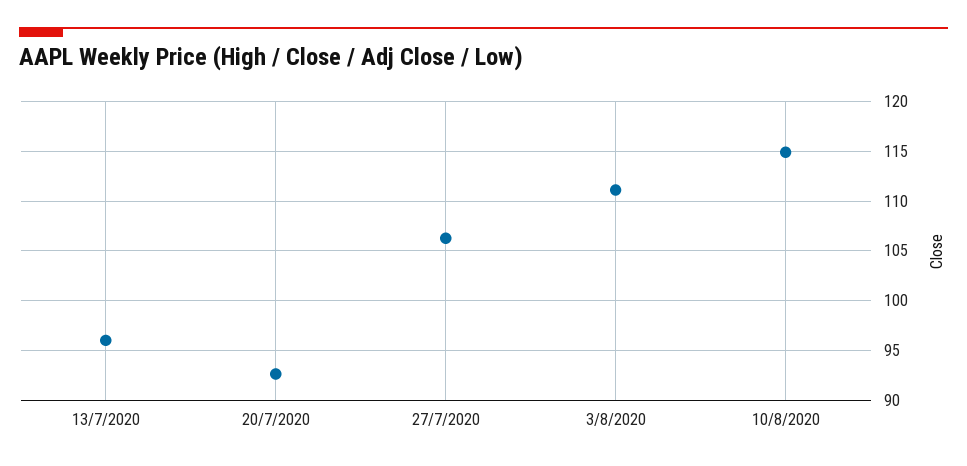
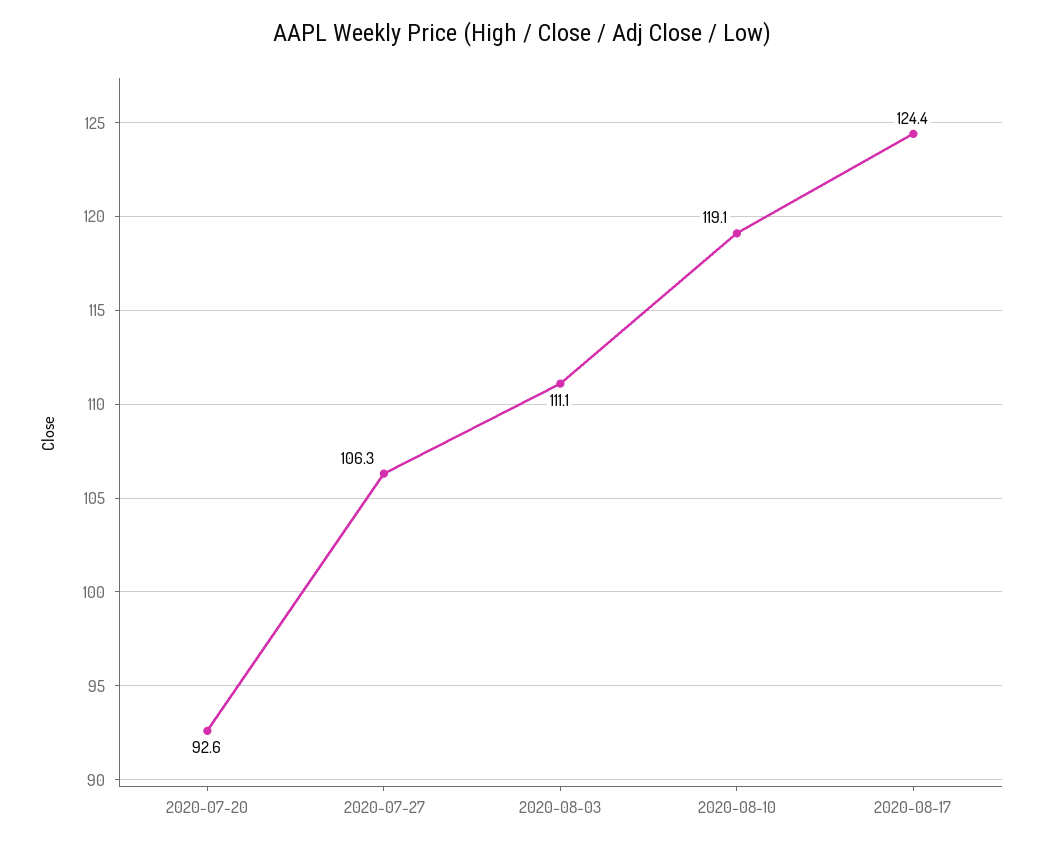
13/7/2020: 96 -> none
10/8/2020: 115 -> 119.1
2020-08-17: none -> 124.4

